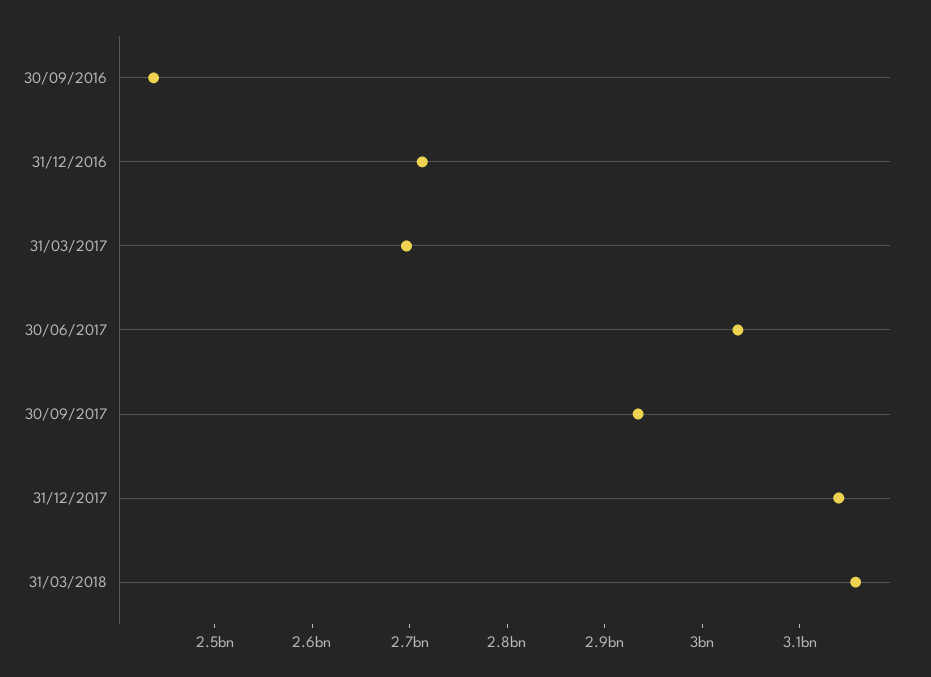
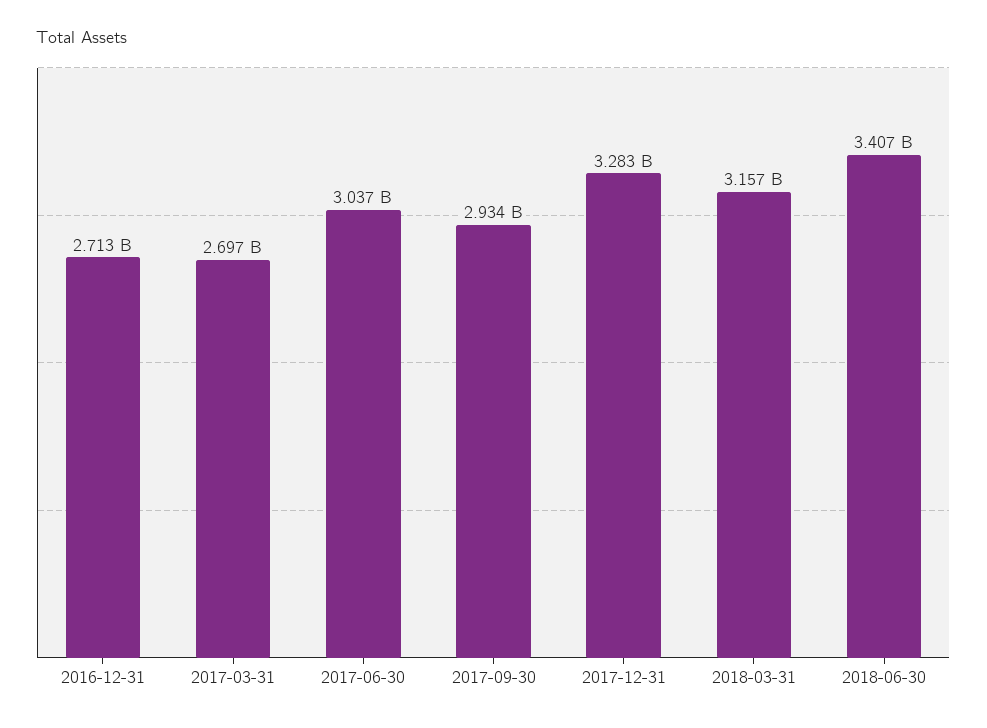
30/09/2016: 2440000000 -> none
31/12/2017: 3140000000 -> 3283000000
2018-06-30: none -> 3407000000

